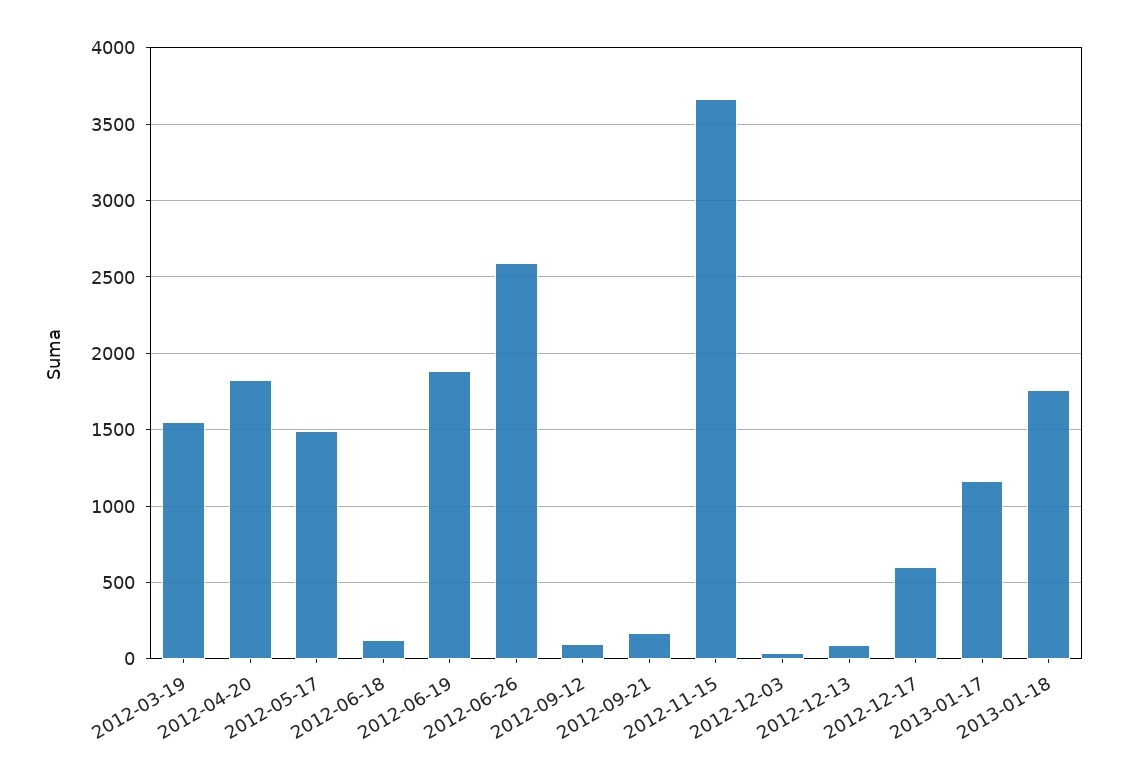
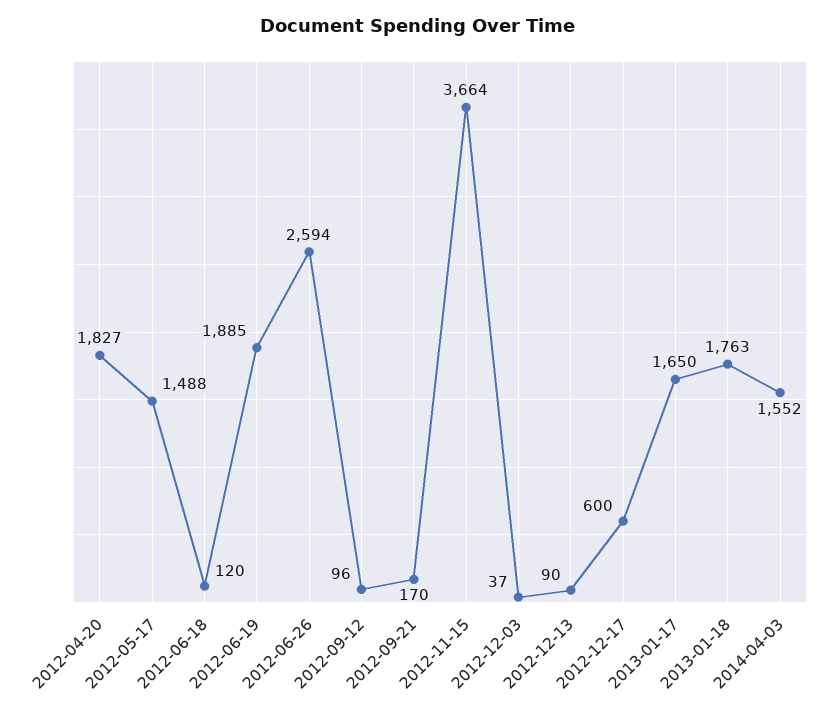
2012-03-19: 1550 -> none
2013-01-17: 1150 -> 1650
2014-04-03: none -> 1552

